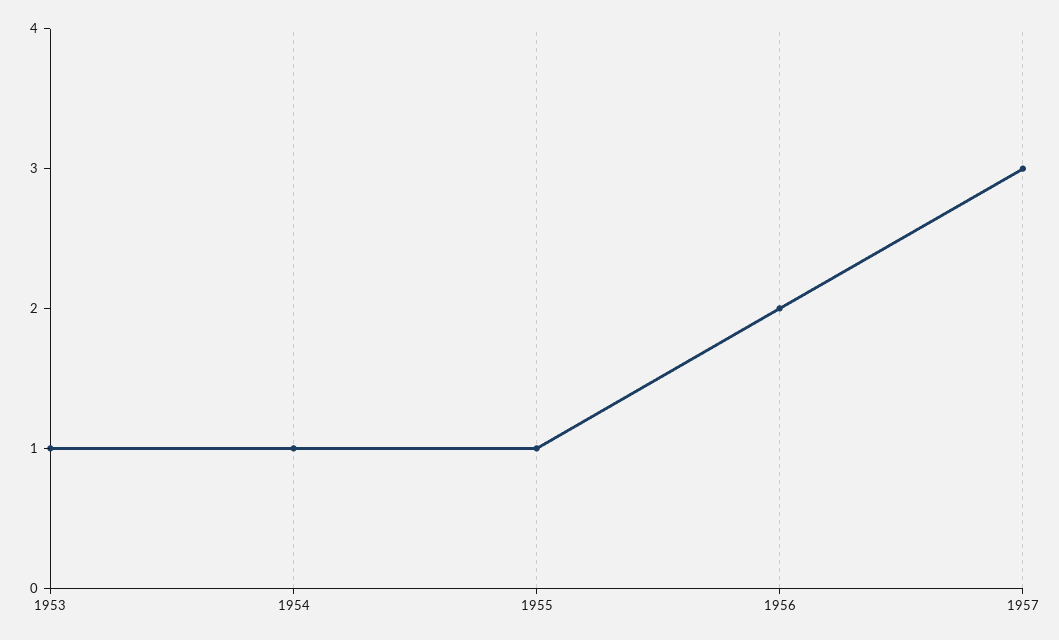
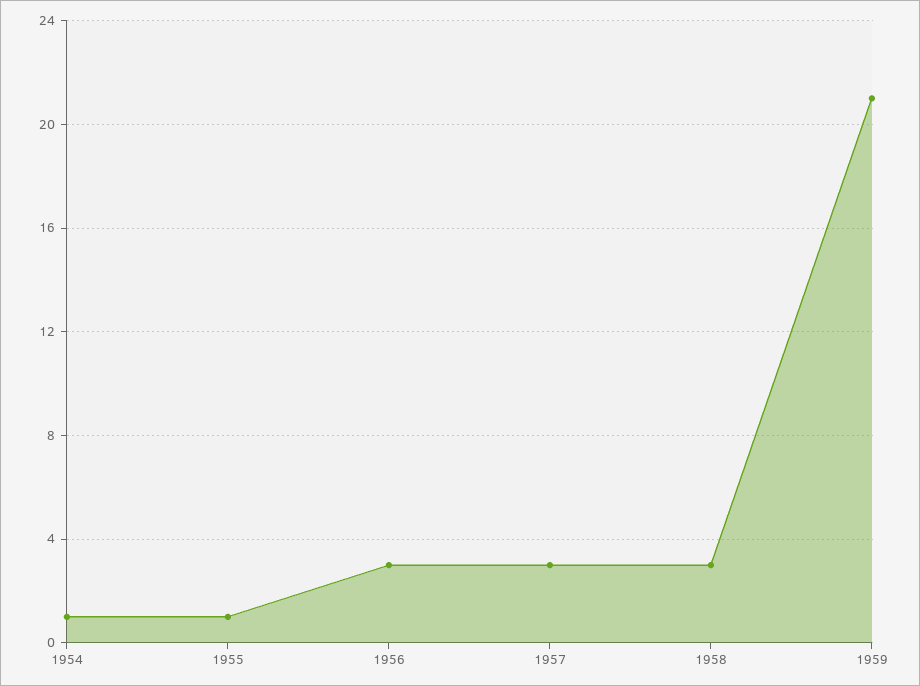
1953: 1 -> none
1956: 2 -> 3
1958: none -> 3
1959: none -> 21

